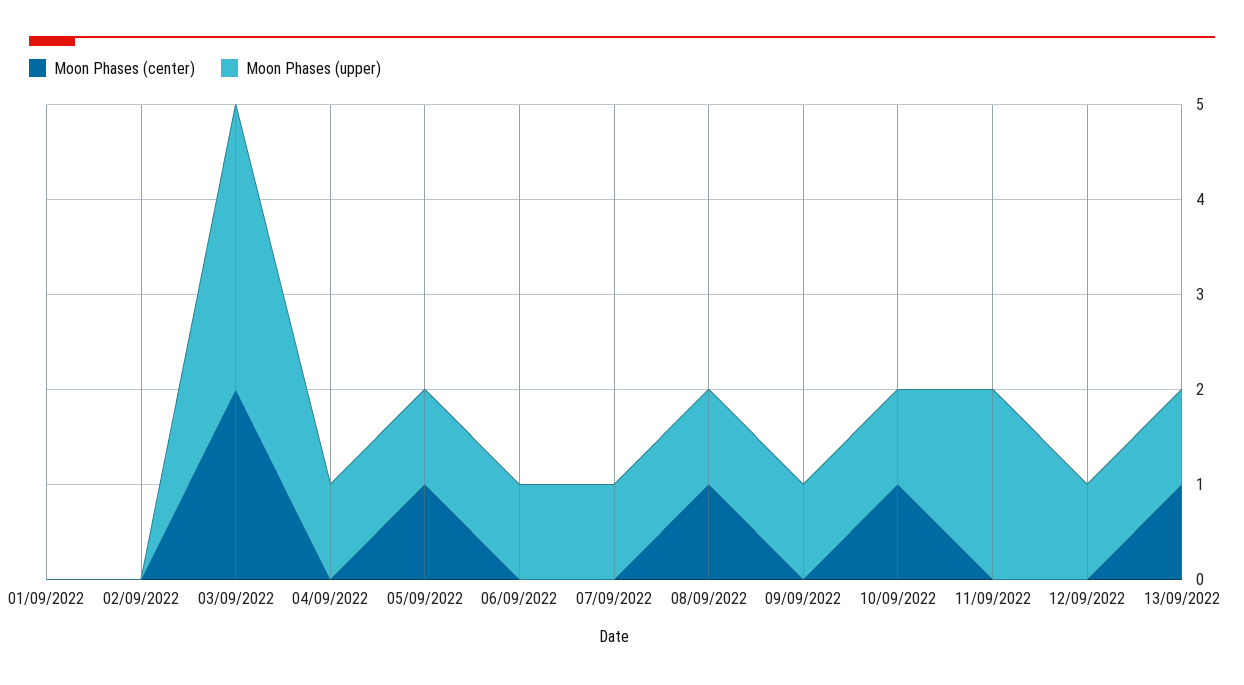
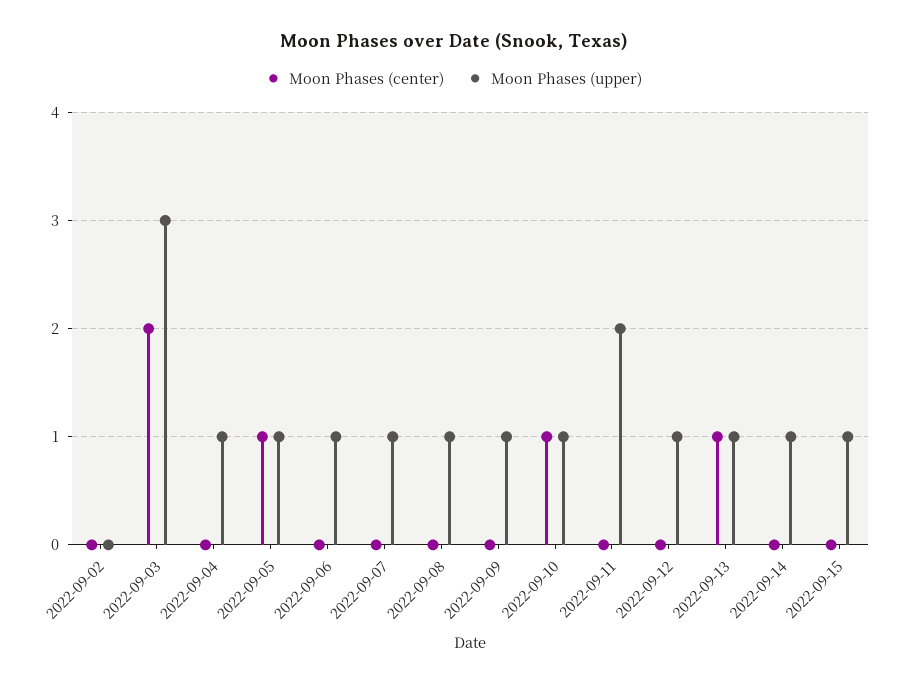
Moon Phases (center), 01/09/2022: 0 -> none
Moon Phases (upper), 01/09/2022: 0 -> none
Moon Phases (center), 08/09/2022: 1 -> 0
Moon Phases (center), 2022-09-14: none -> 0
Moon Phases (upper), 2022-09-14: none -> 1
Moon Phases (center), 2022-09-15: none -> 0
Moon Phases (upper), 2022-09-15: none -> 1

